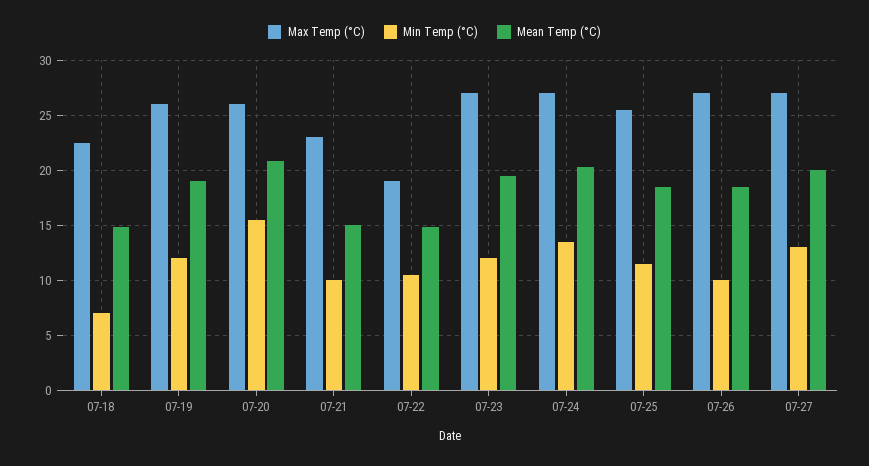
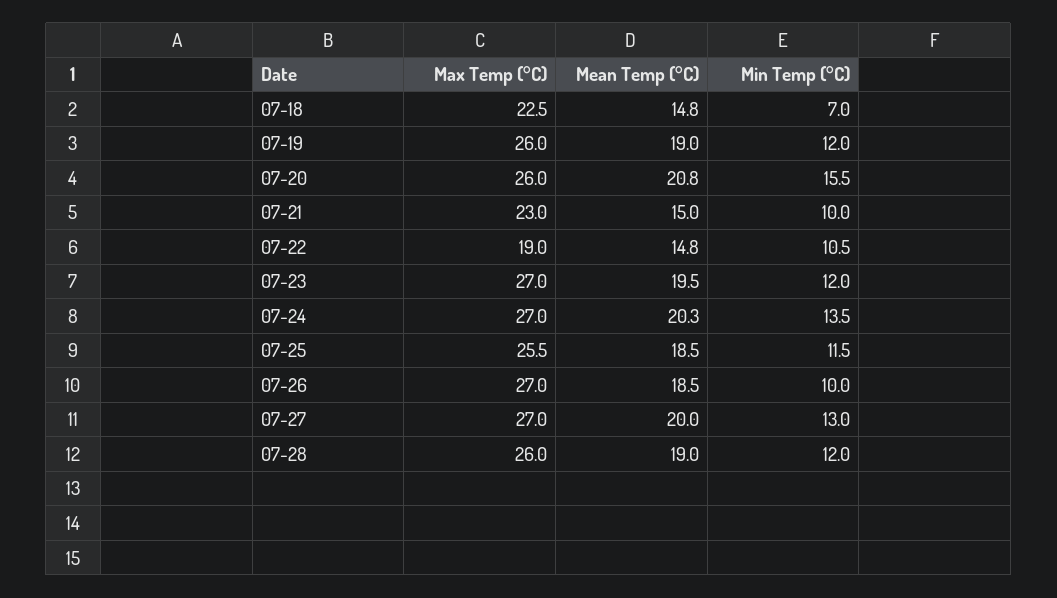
Max Temp (°C), 07-28: none -> 26
Mean Temp (°C), 07-28: none -> 19
Min Temp (°C), 07-28: none -> 12

